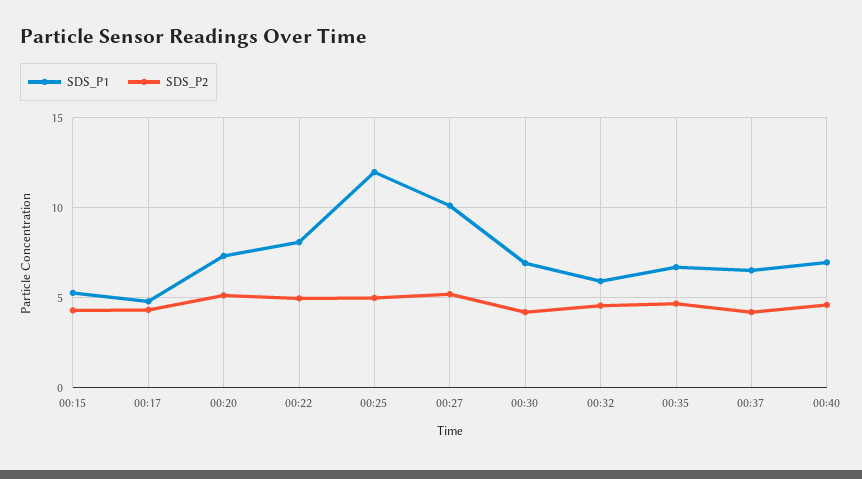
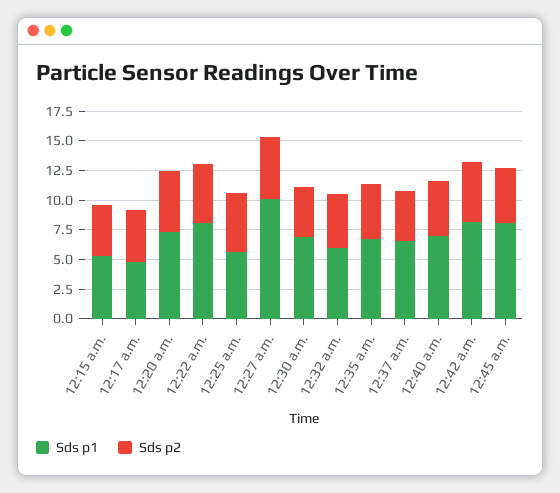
SDS_P1, 00:25: 12 -> 5
SDS_P1, 12:42 a.m.: none -> 7.5
SDS_P2, 12:42 a.m.: none -> 5
SDS_P1, 12:45 a.m.: none -> 7.5
SDS_P2, 12:45 a.m.: none -> 5

